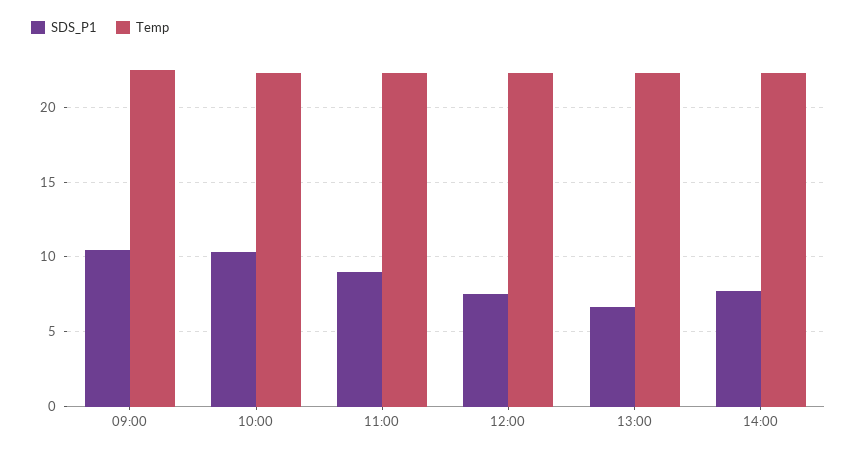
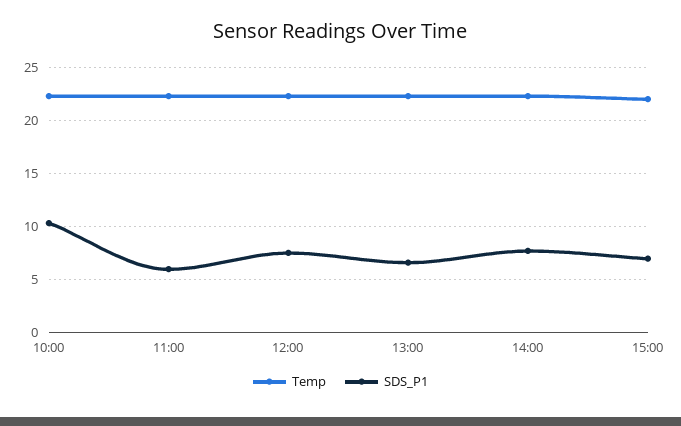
SDS_P1, 09:00: 10.5 -> none
Temp, 09:00: 22.5 -> none
SDS_P1, 11:00: 9 -> 6
Temp, 15:00: none -> 22
SDS_P1, 15:00: none -> 7

